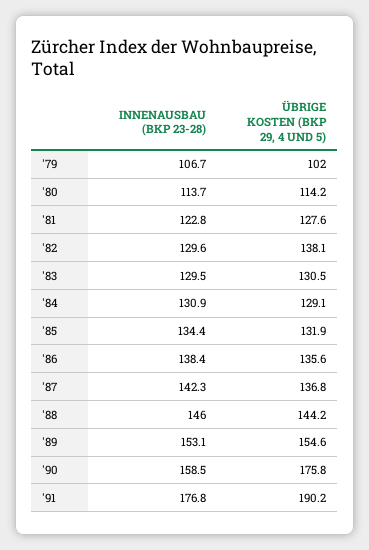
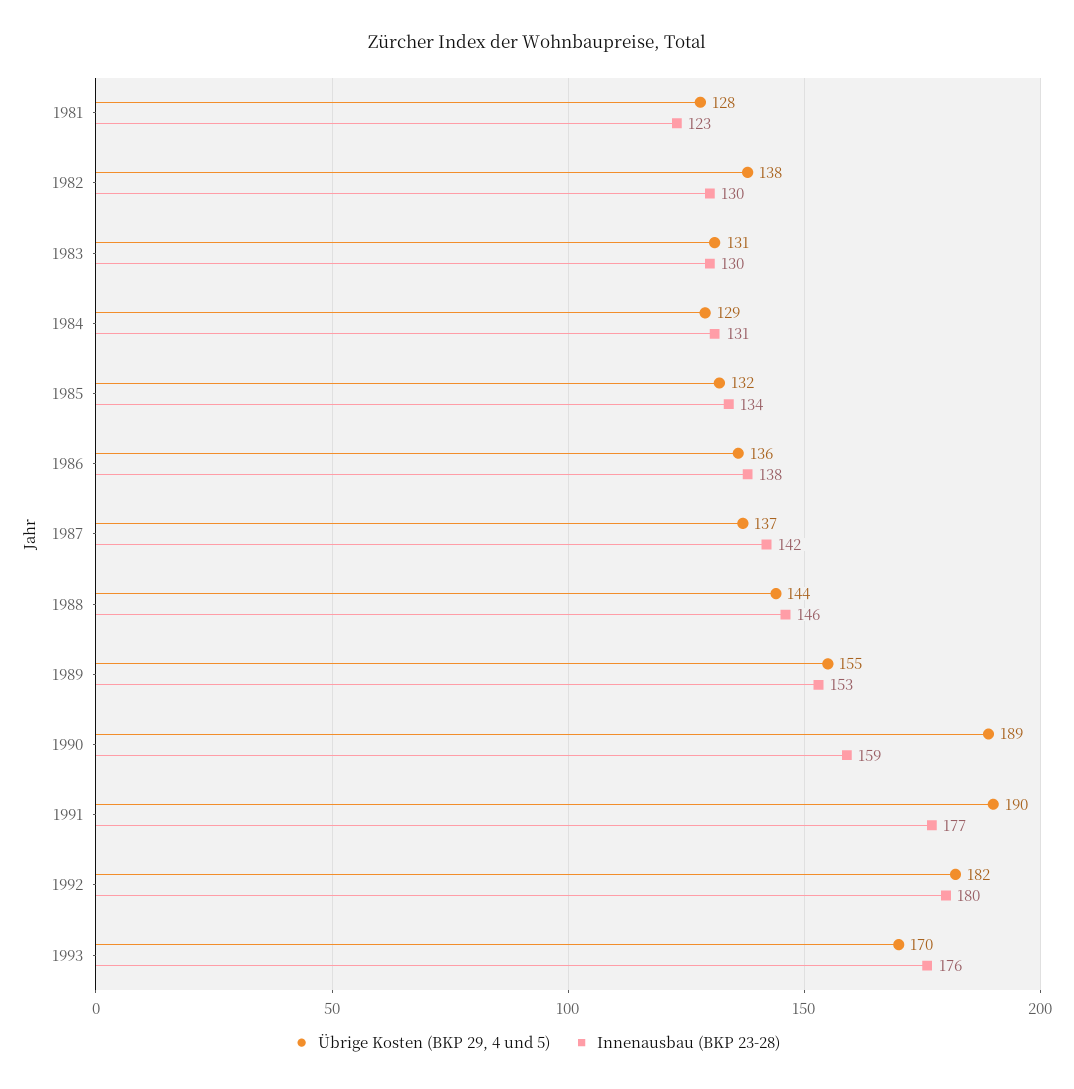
INNENAUSBAU (BKP 23-28), '79: 106.7 -> none
ÜBRIGE KOSTEN (BKP 29, 4 UND 5), '79: 102 -> none
INNENAUSBAU (BKP 23-28), '80: 113.7 -> none
ÜBRIGE KOSTEN (BKP 29, 4 UND 5), '80: 114.2 -> none
ÜBRIGE KOSTEN (BKP 29, 4 UND 5), '90: 175.8 -> 189
ÜBRIGE KOSTEN (BKP 29, 4 UND 5), 1992: none -> 182
INNENAUSBAU (BKP 23-28), 1992: none -> 180
ÜBRIGE KOSTEN (BKP 29, 4 UND 5), 1993: none -> 170
INNENAUSBAU (BKP 23-28), 1993: none -> 176

